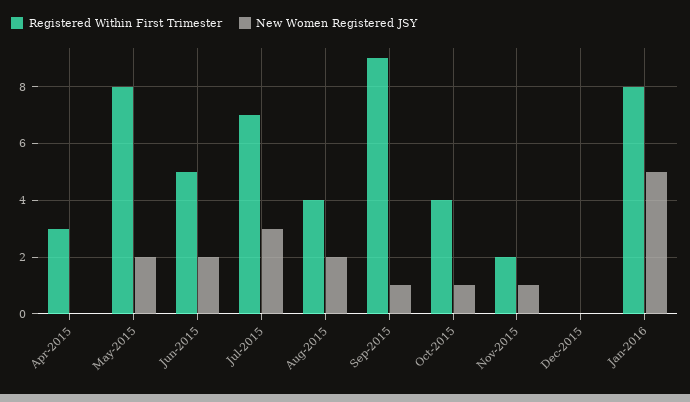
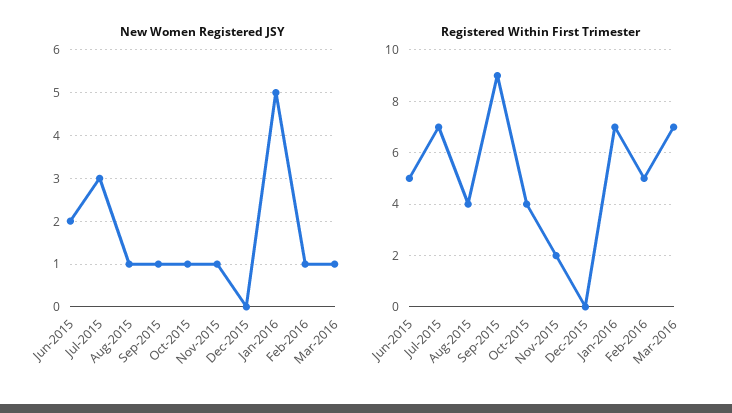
Registered Within First Trimester, Apr-2015: 3 -> none
New Women Registered JSY, Apr-2015: 0 -> none
Registered Within First Trimester, May-2015: 8 -> none
New Women Registered JSY, May-2015: 2 -> none
New Women Registered JSY, Aug-2015: 2 -> 1
Registered Within First Trimester, Jan-2016: 8 -> 7
New Women Registered JSY, Feb-2016: none -> 1
New Women Registered JSY, Mar-2016: none -> 1
Registered Within First Trimester, Feb-2016: none -> 5
Registered Within First Trimester, Mar-2016: none -> 7

